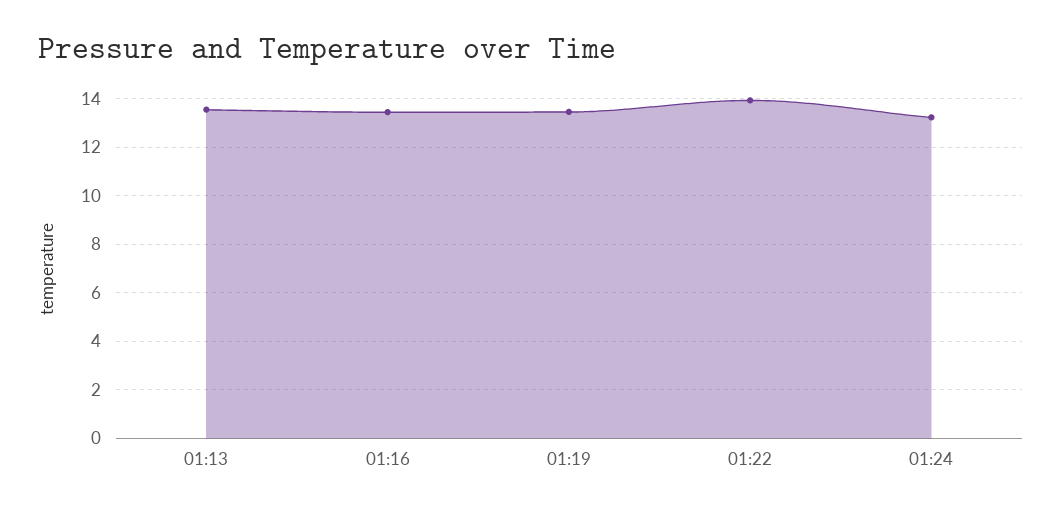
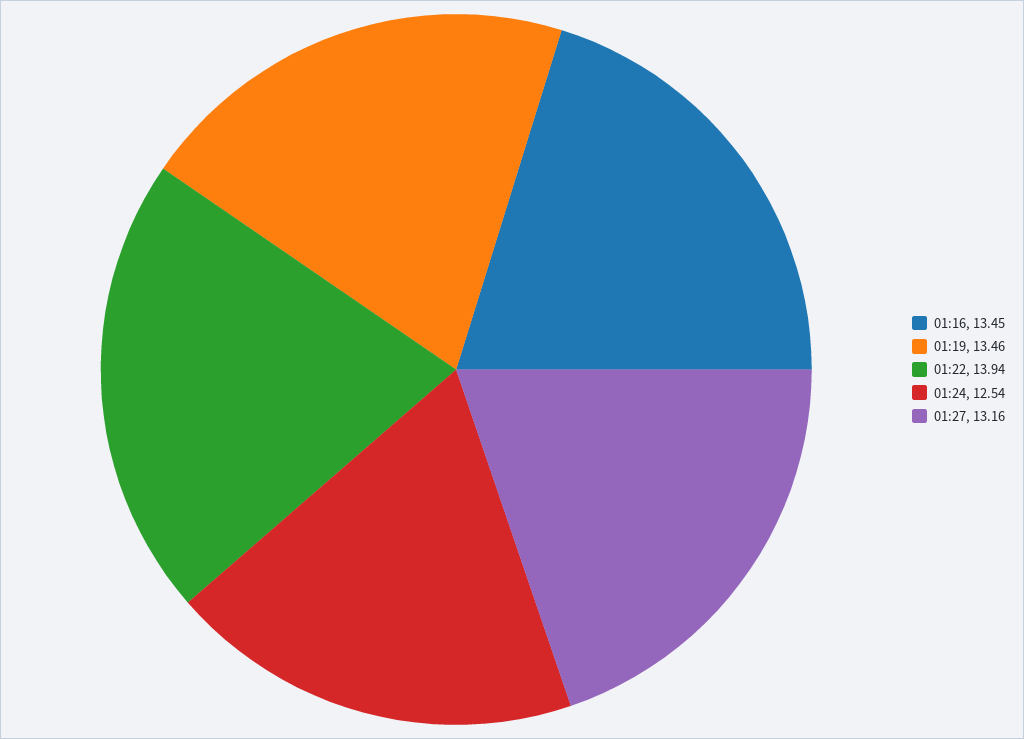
01:13: 13.5 -> none
01:24: 13.25 -> 12.54
01:27: none -> 13.16

